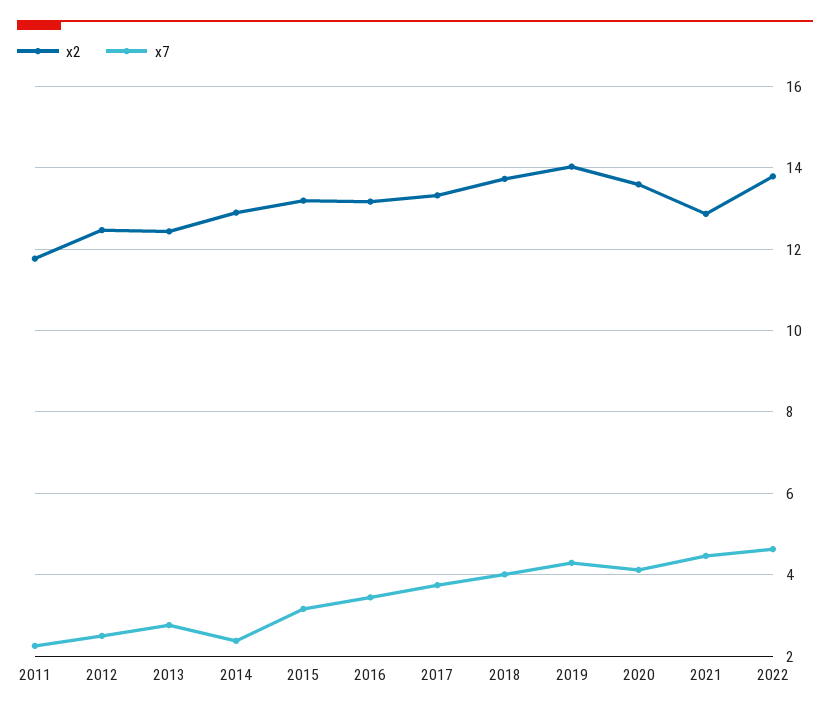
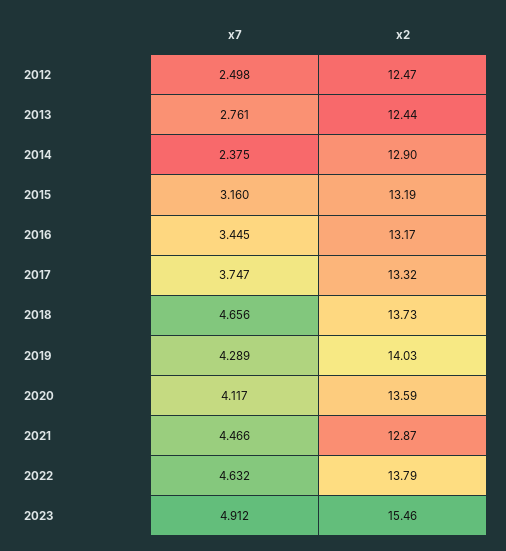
x2, 2011: 11.8 -> none
x7, 2011: 2.2 -> none
x7, 2018: 4 -> 4.656
x7, 2023: none -> 4.912
x2, 2023: none -> 15.46

